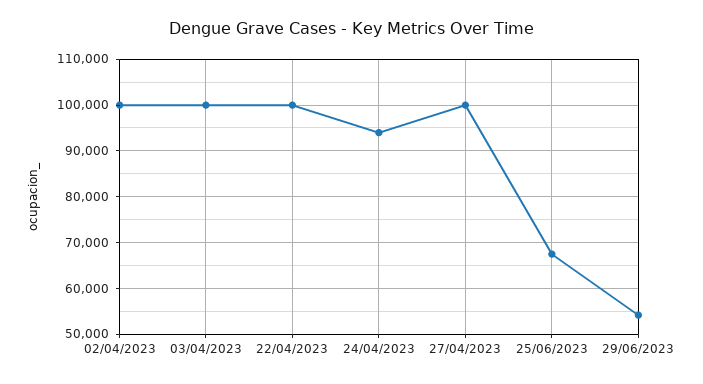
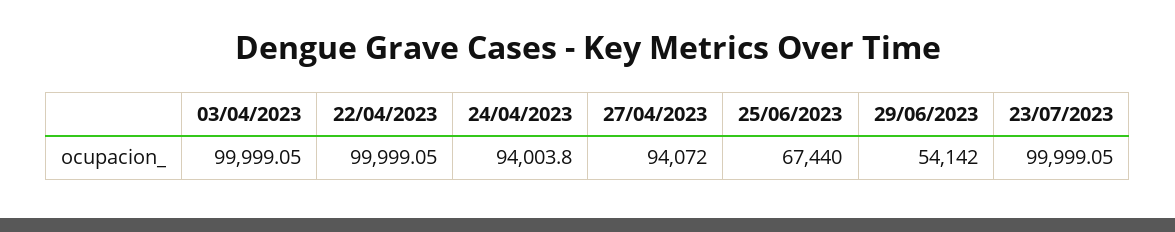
02/04/2023: 100000 -> none
27/04/2023: 100000 -> 94072
23/07/2023: none -> 99999.05

